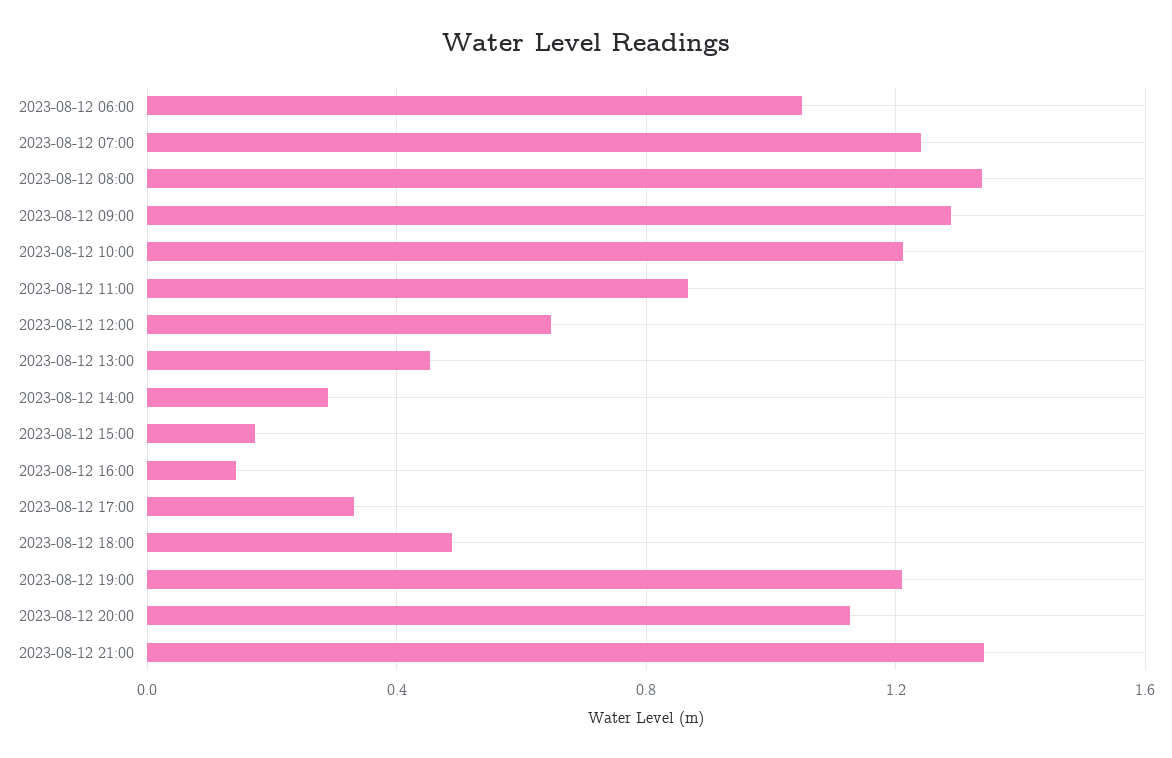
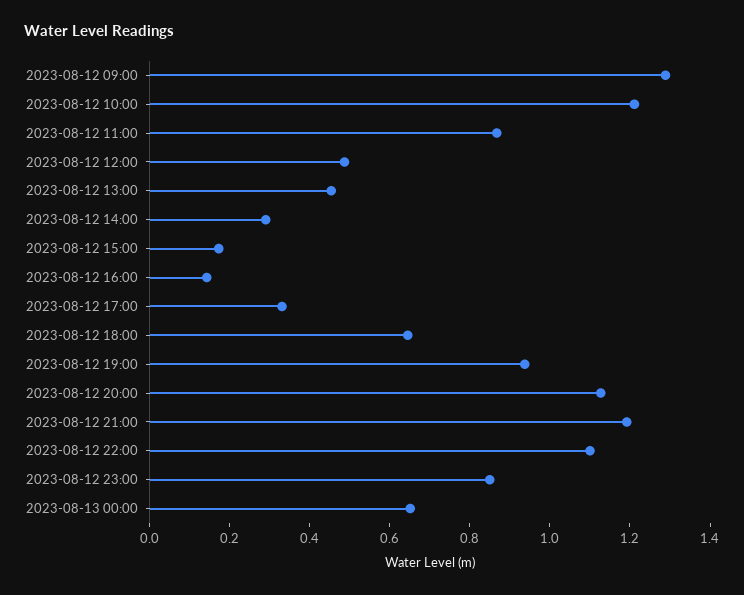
2023-08-12 06:00: 1.05 -> none
2023-08-12 07:00: 1.25 -> none
2023-08-12 08:00: 1.35 -> none
2023-08-12 12:00: 0.65 -> 0.5
2023-08-12 18:00: 0.5 -> 0.65
2023-08-12 19:00: 1.2 -> 0.95
2023-08-12 21:00: 1.35 -> 1.2
2023-08-12 22:00: none -> 1.1
2023-08-12 23:00: none -> 0.85
2023-08-13 00:00: none -> 0.65

